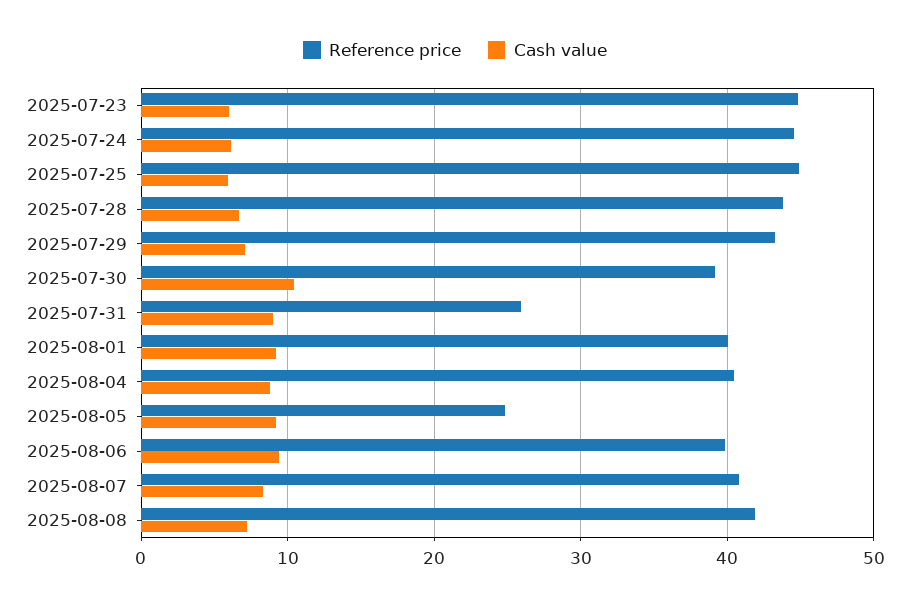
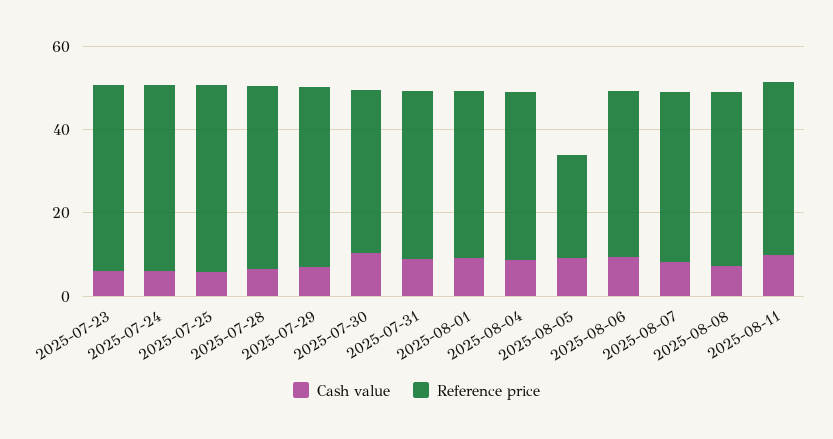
Reference price, 2025-07-31: 26 -> 40
Cash value, 2025-08-11: none -> 10
Reference price, 2025-08-11: none -> 40

